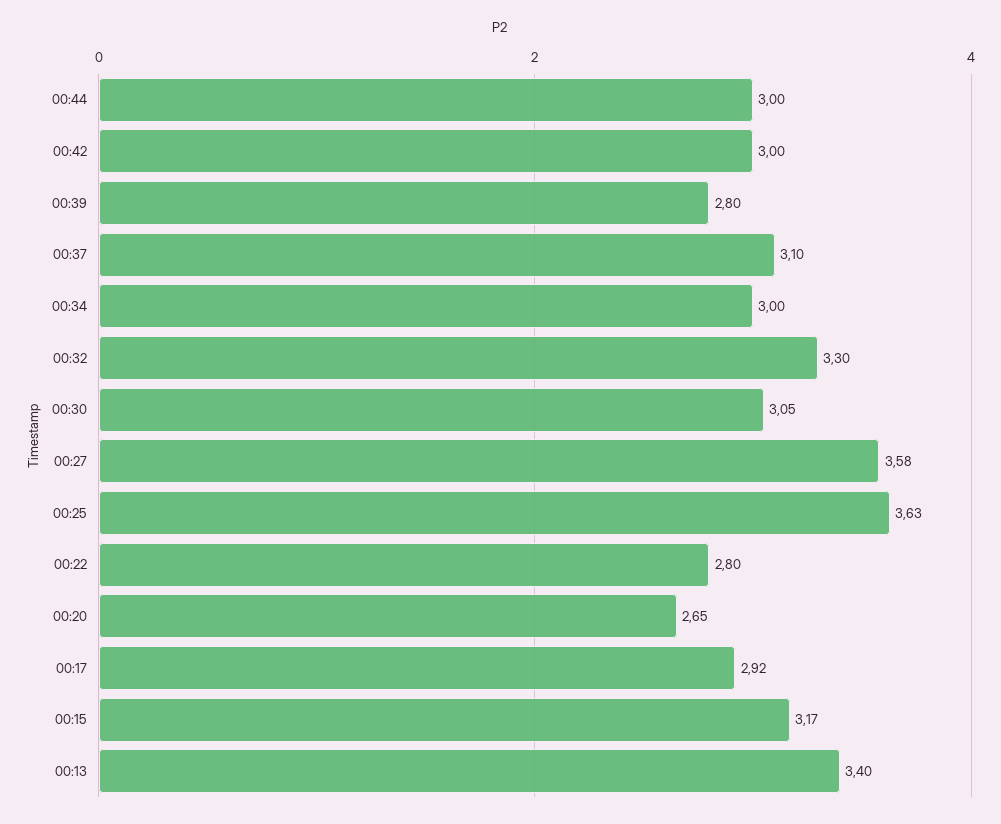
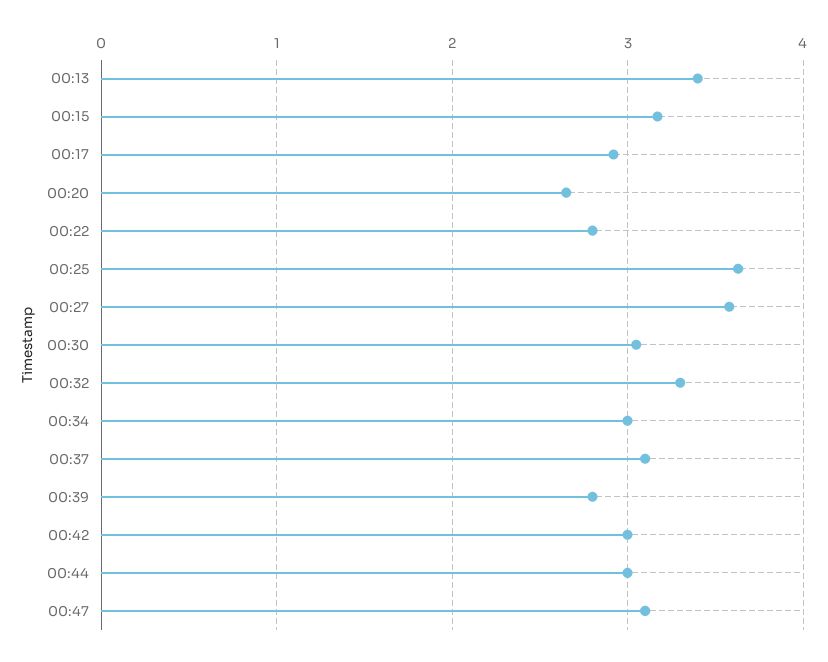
00:47: none -> 3.1

